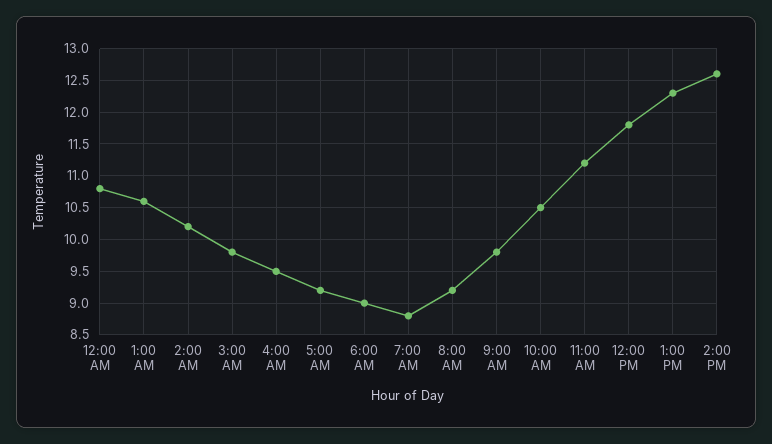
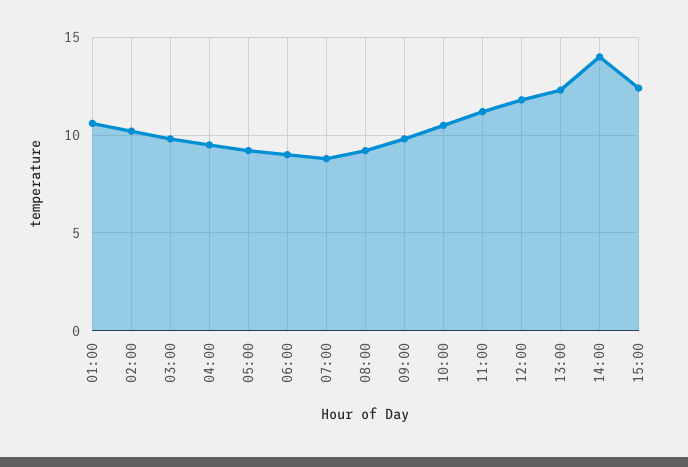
12:00 AM: 10.8 -> none
2:00 PM: 12.6 -> 14
15:00: none -> 12.5

